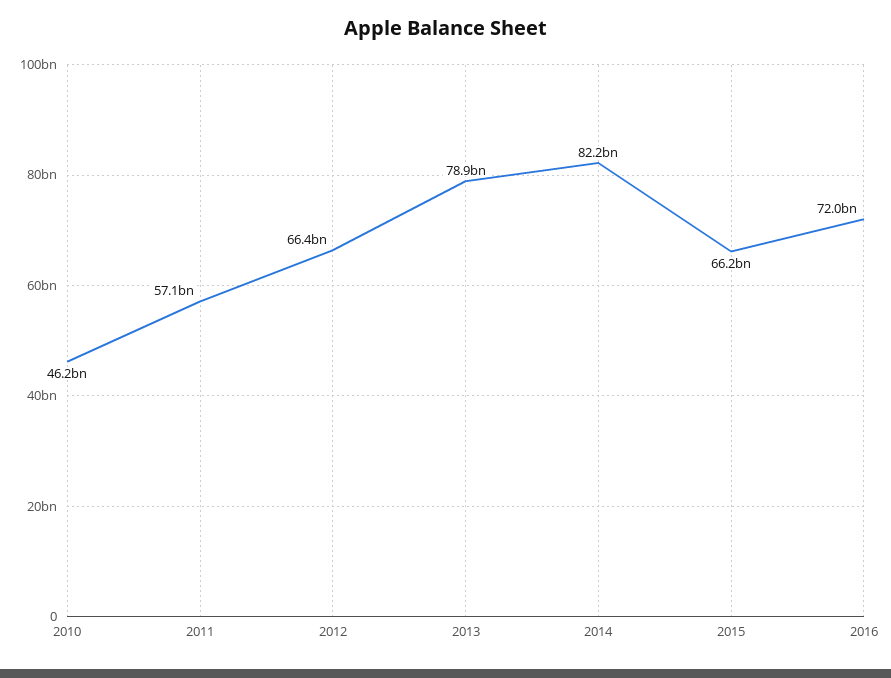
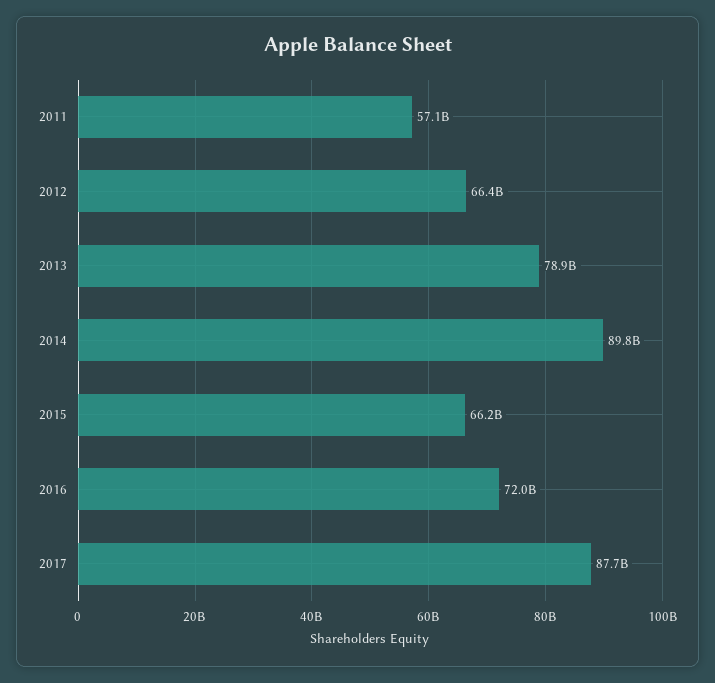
2010: 46200000000 -> none
2014: 82200000000 -> 89800000000
2017: none -> 87700000000

